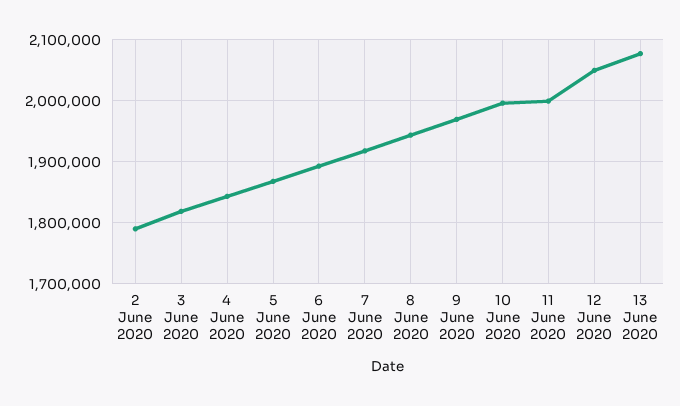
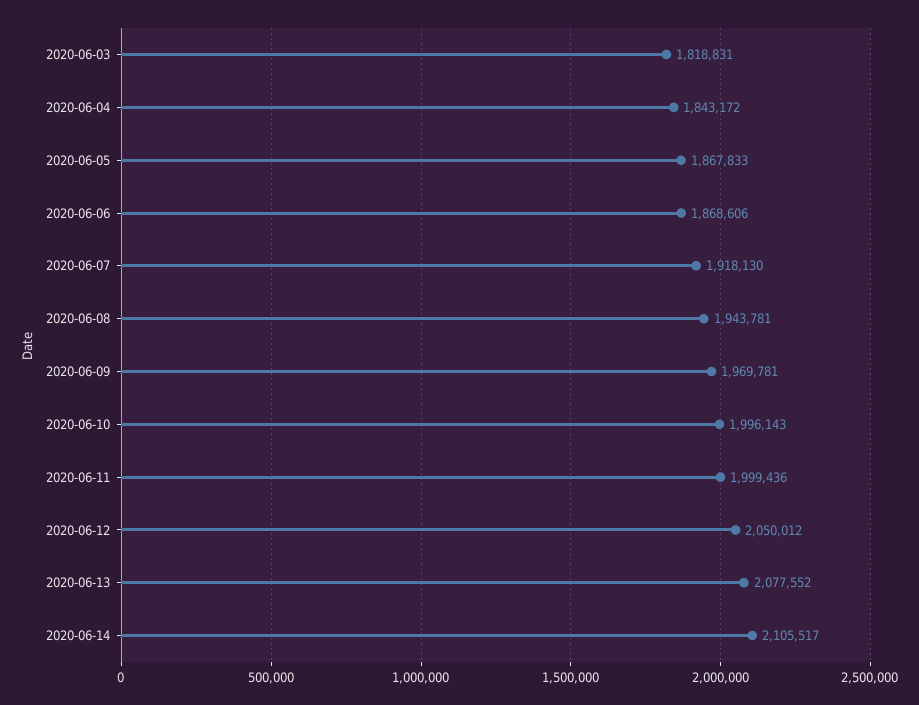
2 June 2020: 1790000 -> none
6 June 2020: 1890000 -> 1868606
2020-06-14: none -> 2105517

